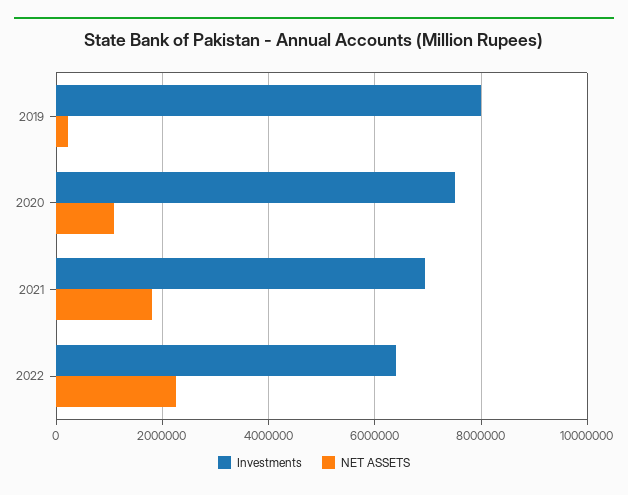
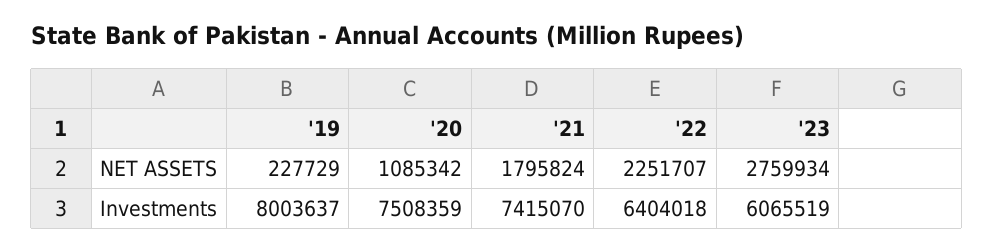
Investments, 2021: 7000000 -> 7415070
NET ASSETS, '23: none -> 2759934
Investments, '23: none -> 6065519

